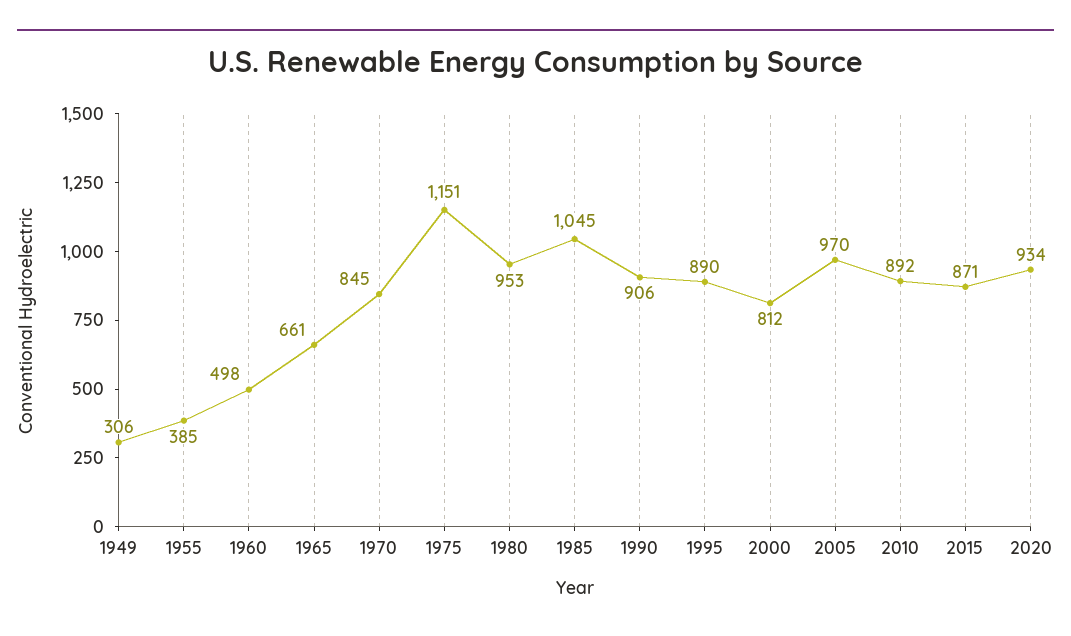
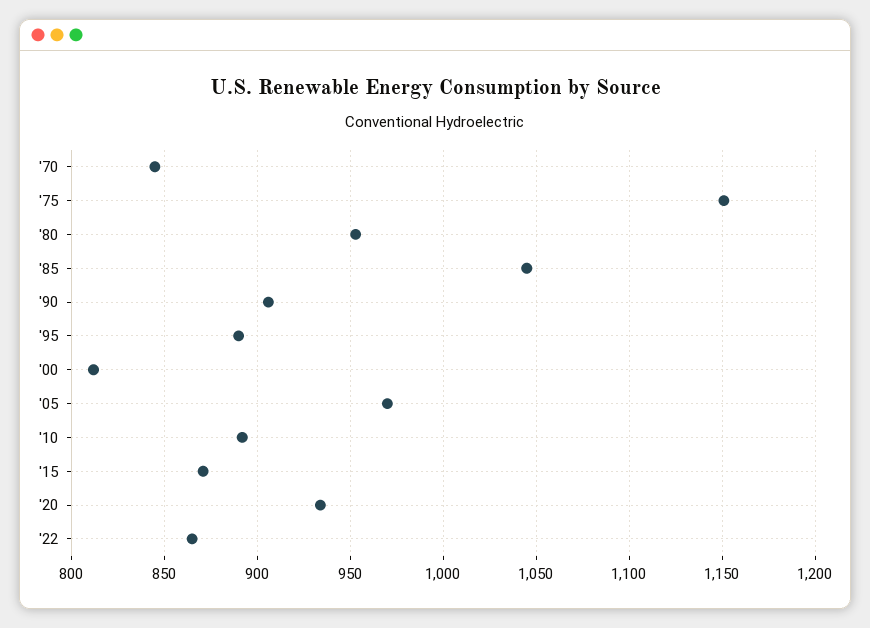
1949: 306 -> none
1955: 385 -> none
1960: 498 -> none
1965: 661 -> none
'22: none -> 865

